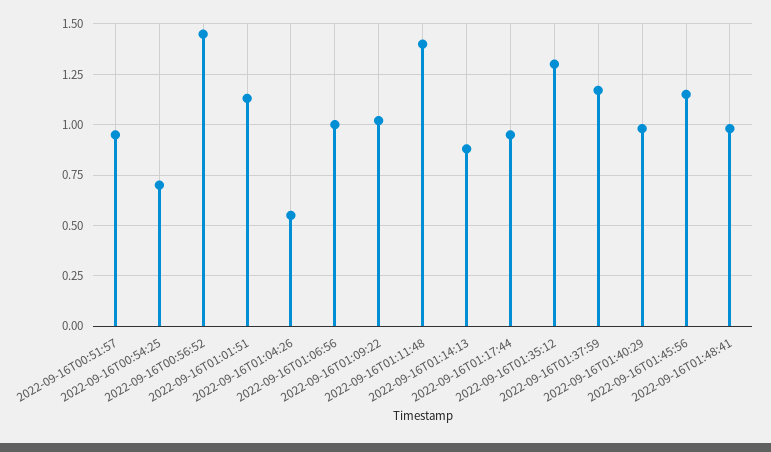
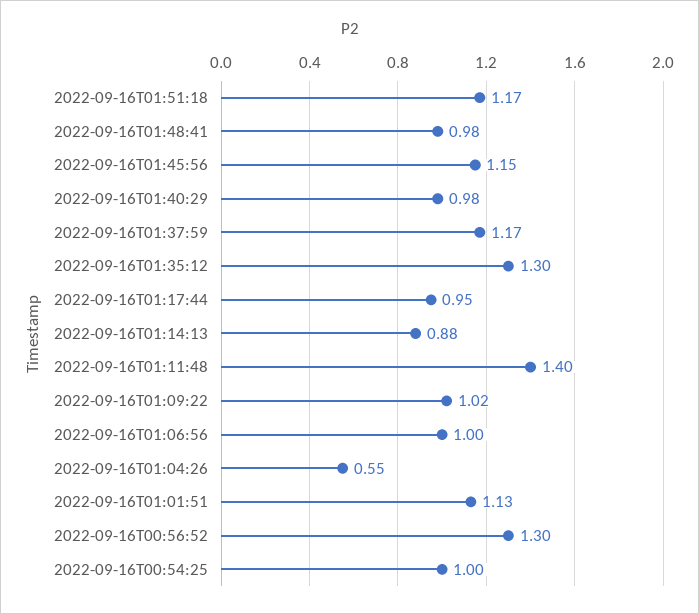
2022-09-16T00:51:57: 0.95 -> none
2022-09-16T00:54:25: 0.7 -> 1
2022-09-16T00:56:52: 1.45 -> 1.3
2022-09-16T01:51:18: none -> 1.17

